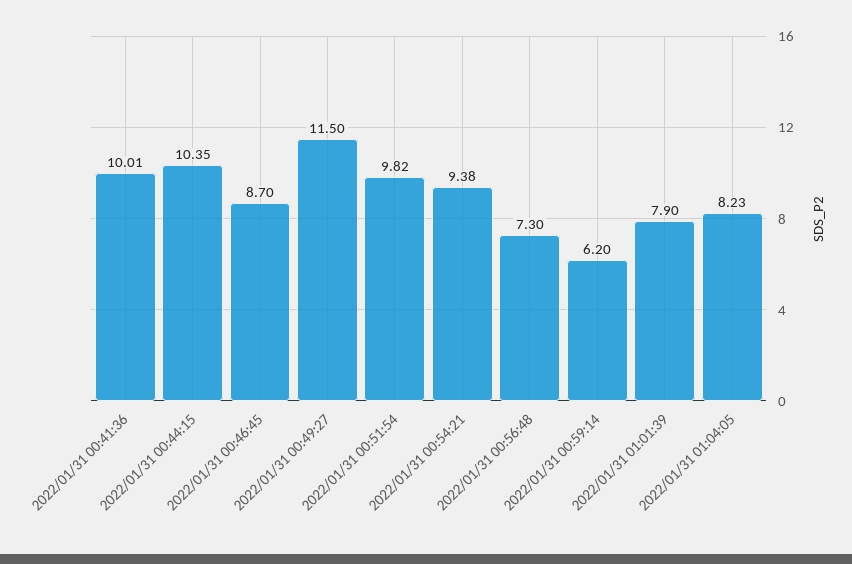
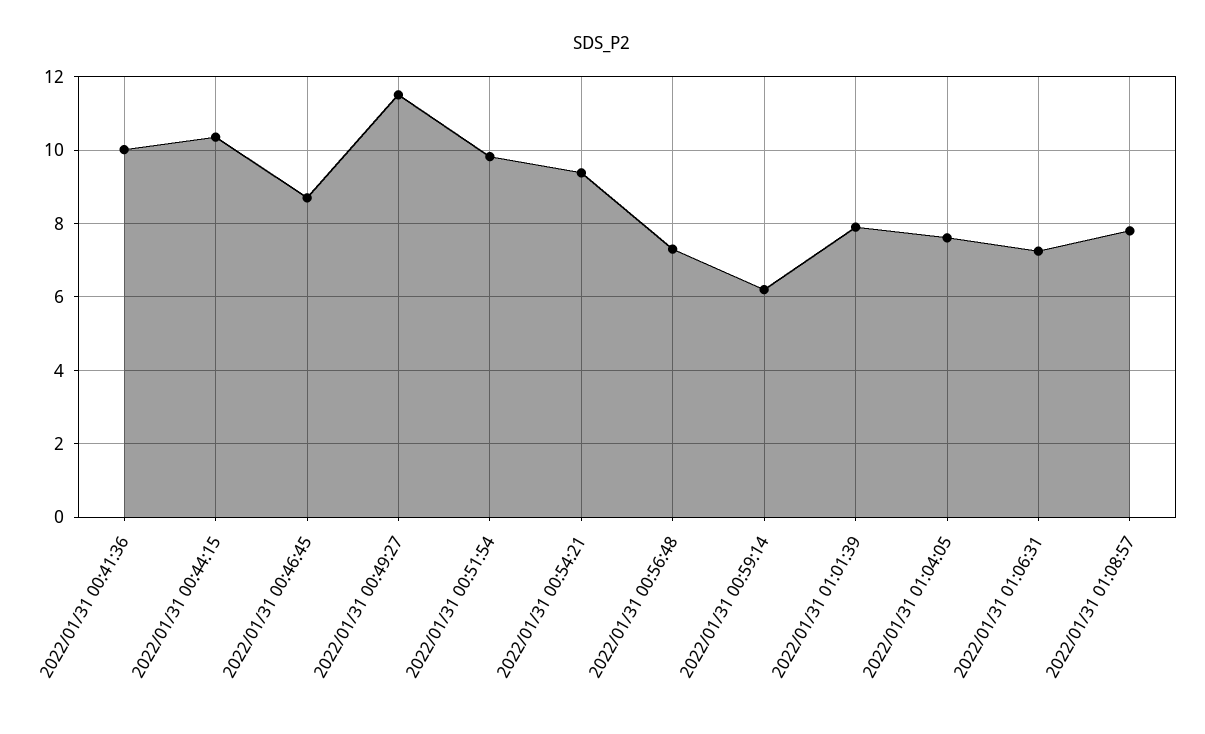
2022/01/31 01:04:05: 8.23 -> 7.6
2022/01/31 01:06:31: none -> 7.2
2022/01/31 01:08:57: none -> 7.8

